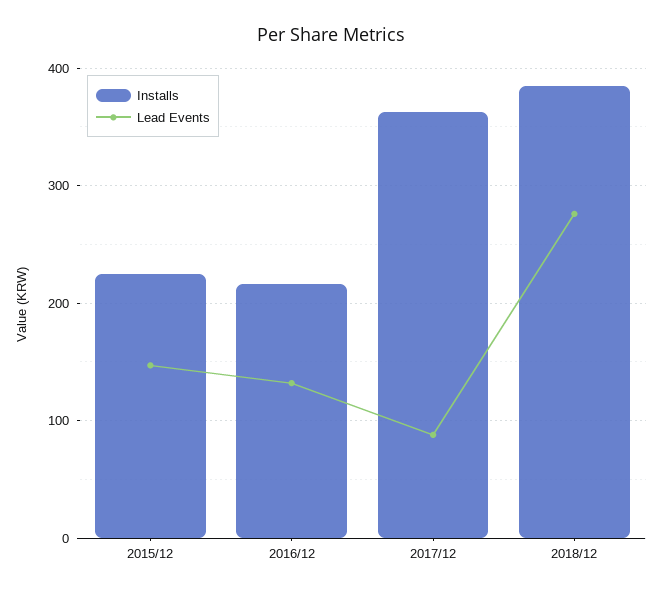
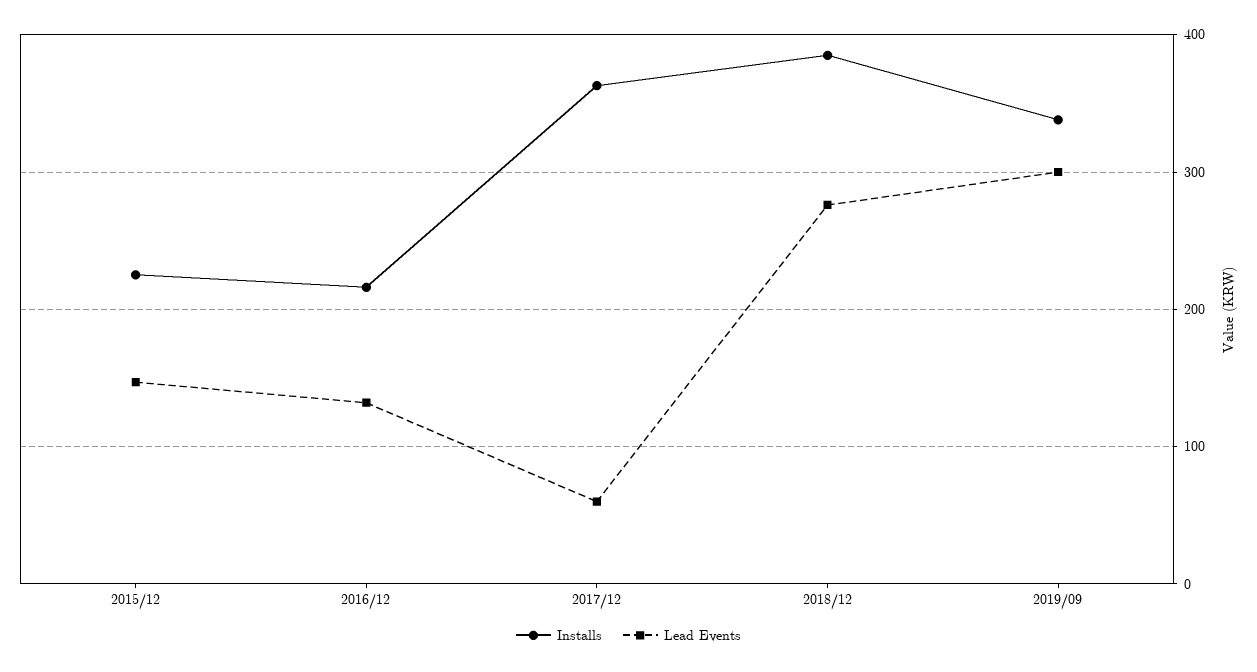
Lead Events, 2017/12: 90 -> 60
Installs, 2019/09: none -> 340
Lead Events, 2019/09: none -> 300

